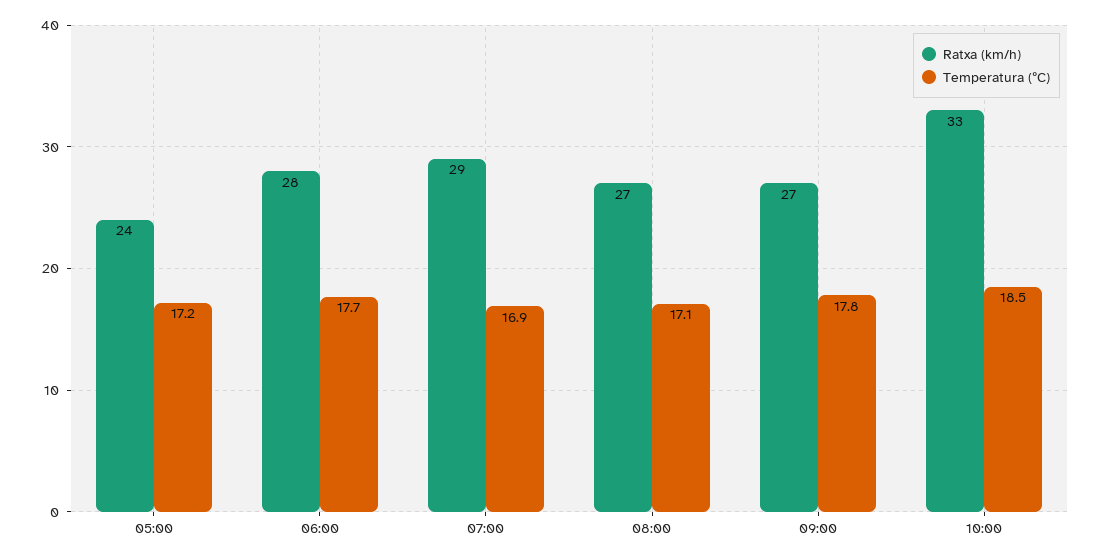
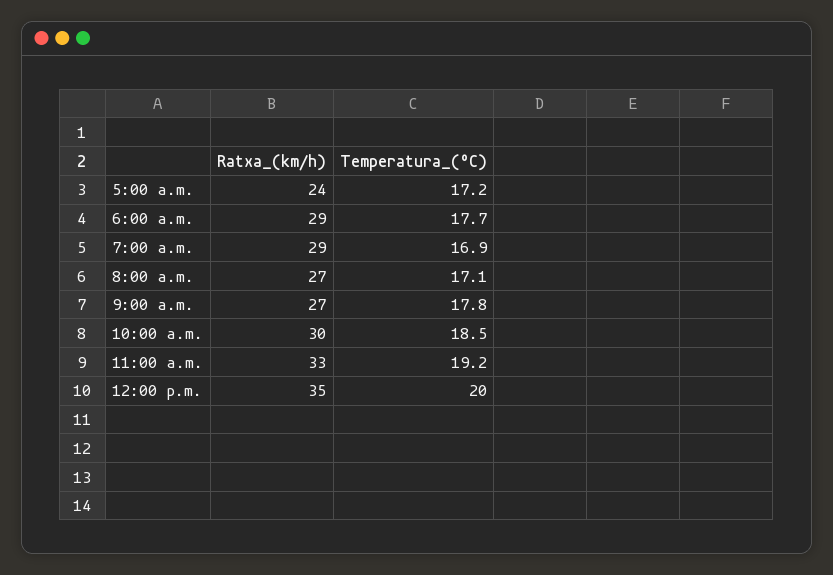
Ratxa (km/h), 06:00: 28 -> 29
Ratxa (km/h), 10:00: 33 -> 30
Ratxa (km/h), 11:00 a.m.: none -> 33
Temperatura (ºC), 11:00 a.m.: none -> 19.2
Ratxa (km/h), 12:00 p.m.: none -> 35
Temperatura (ºC), 12:00 p.m.: none -> 20

